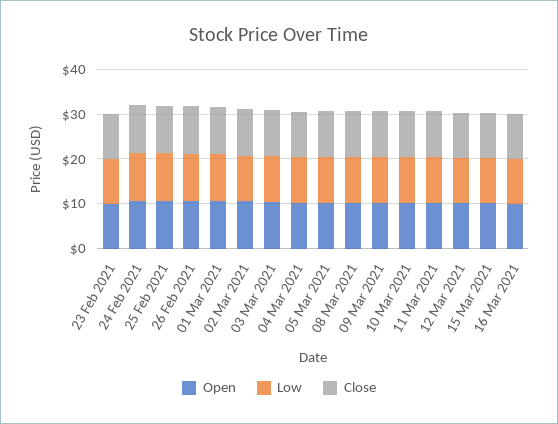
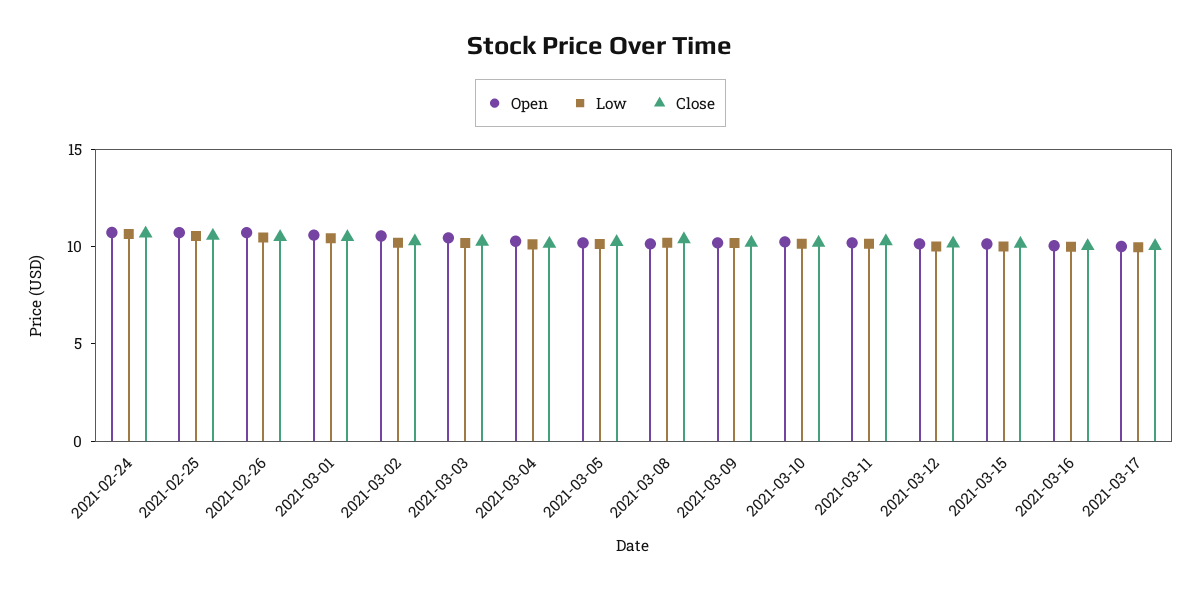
Open, 23 Feb 2021: 10 -> none
Low, 23 Feb 2021: 10 -> none
Close, 23 Feb 2021: 10 -> none
Open, 2021-03-17: none -> 10
Low, 2021-03-17: none -> 10
Close, 2021-03-17: none -> 10

